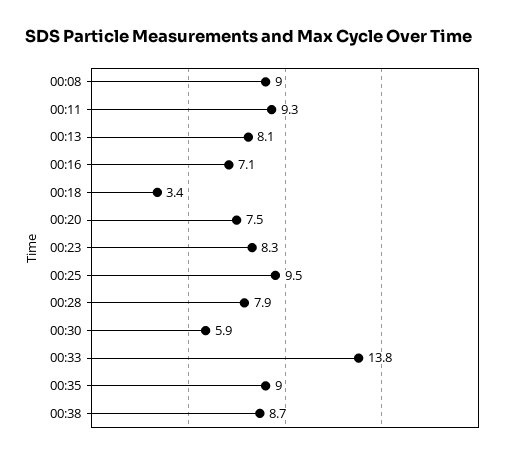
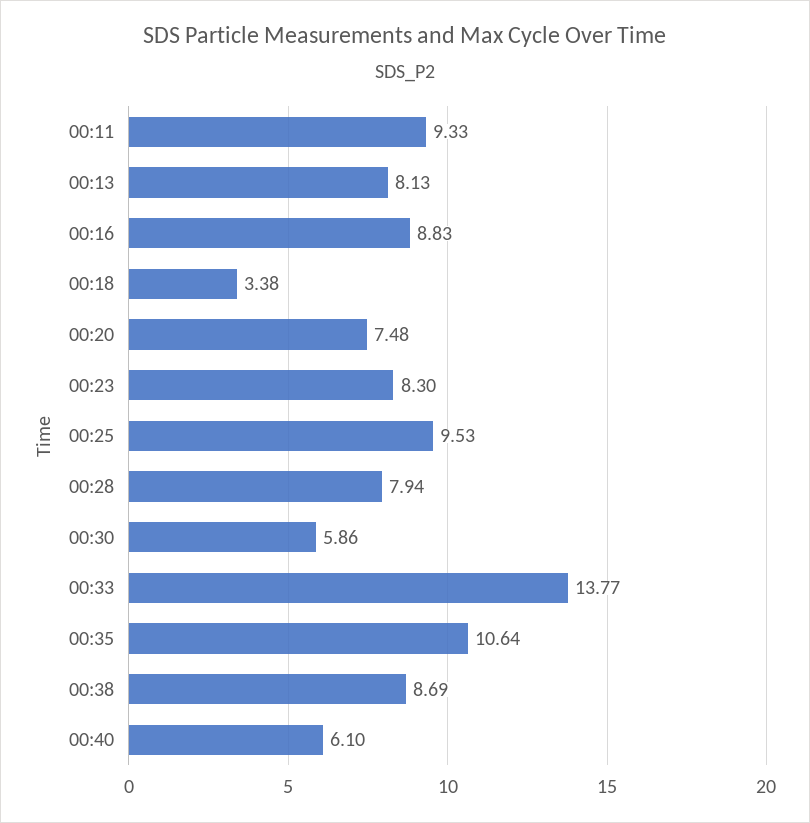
00:08: 9 -> none
00:16: 7.1 -> 8.83
00:35: 9 -> 10.64
00:40: none -> 6.1

